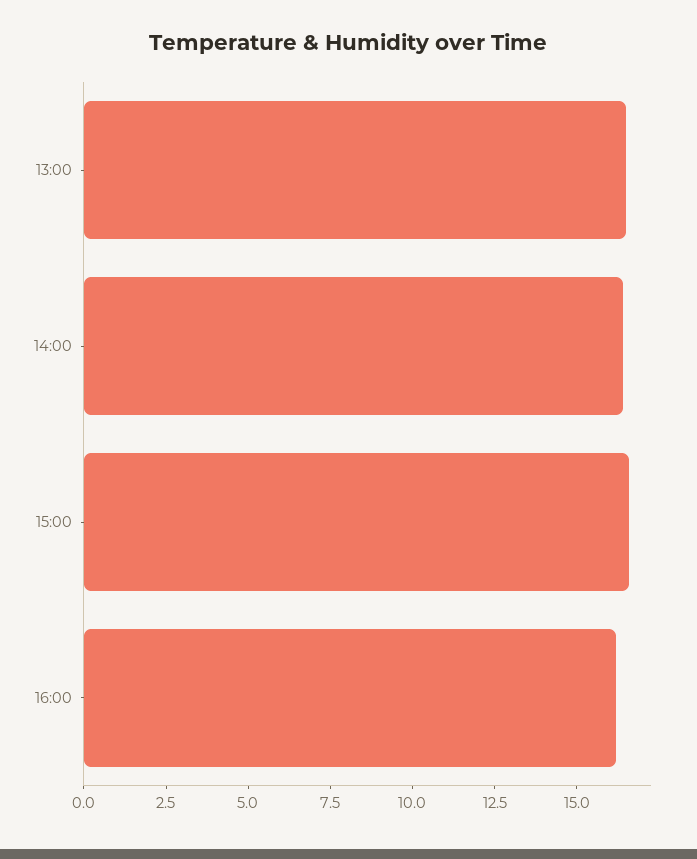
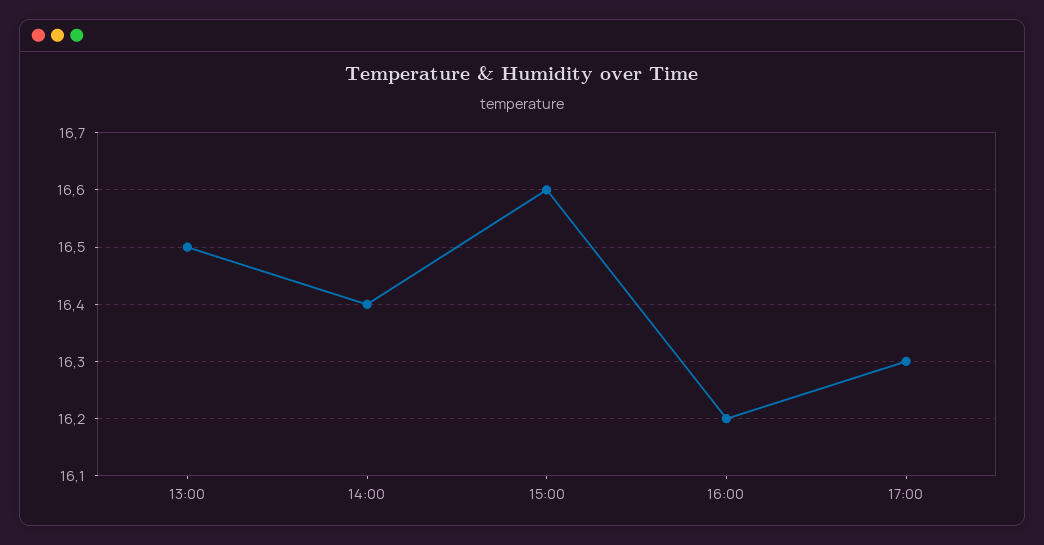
17:00: none -> 16.3

